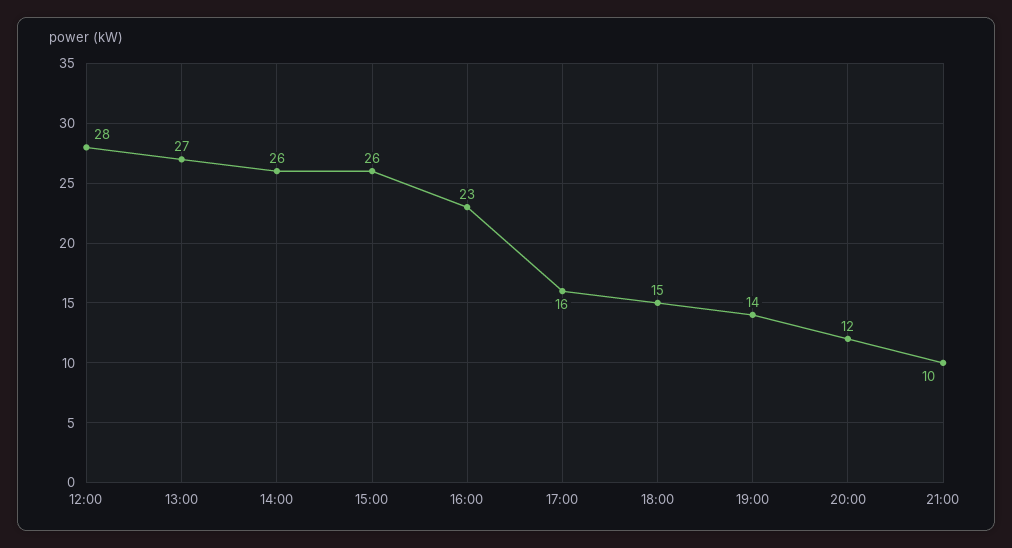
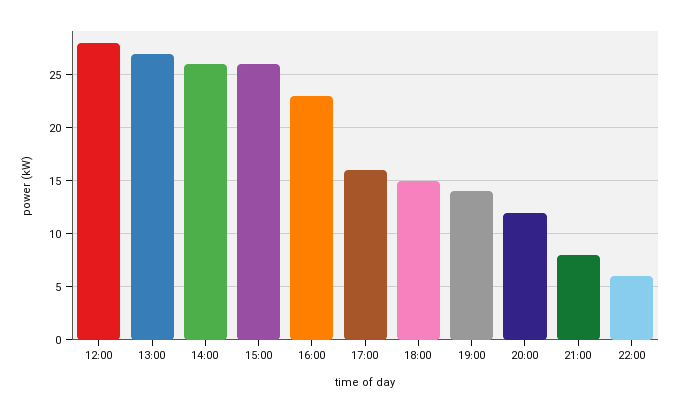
21:00: 10 -> 8
22:00: none -> 6

